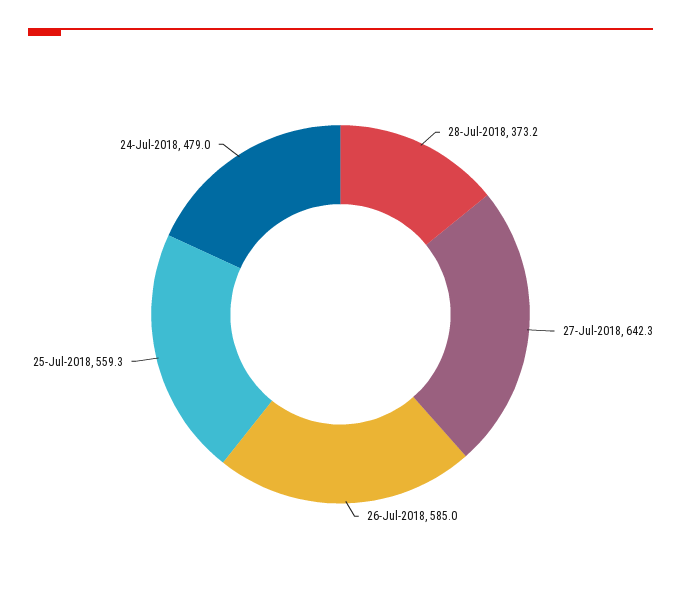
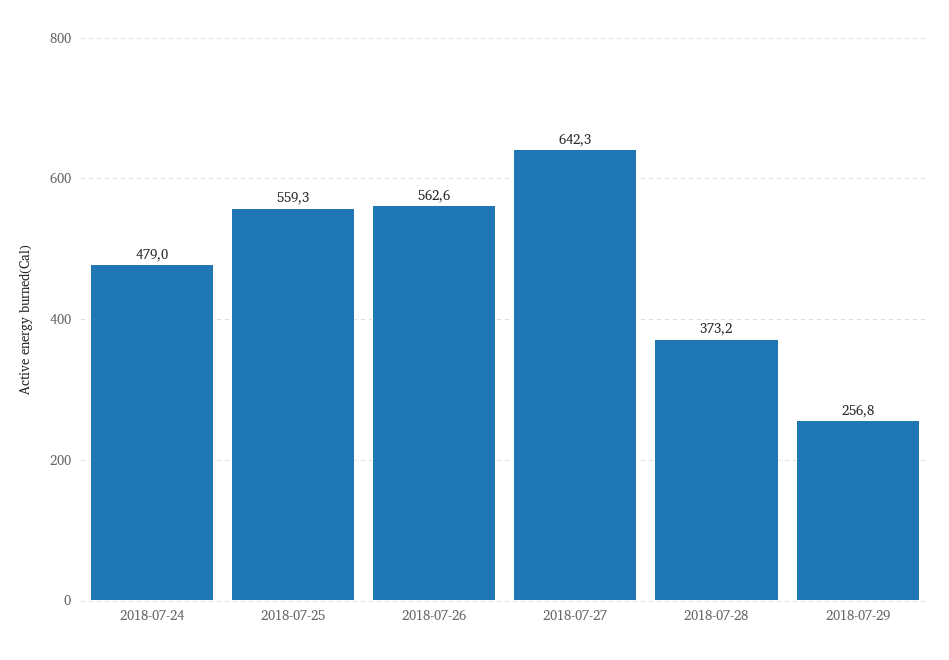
26-Jul-2018: 585 -> 562.6
2018-07-29: none -> 256.8

